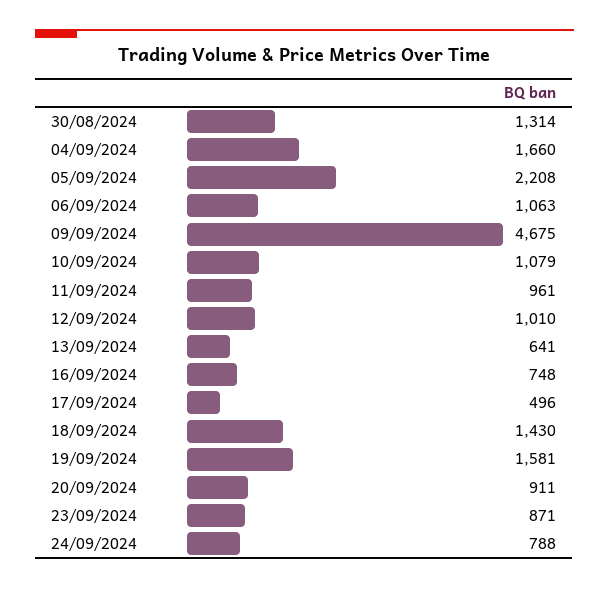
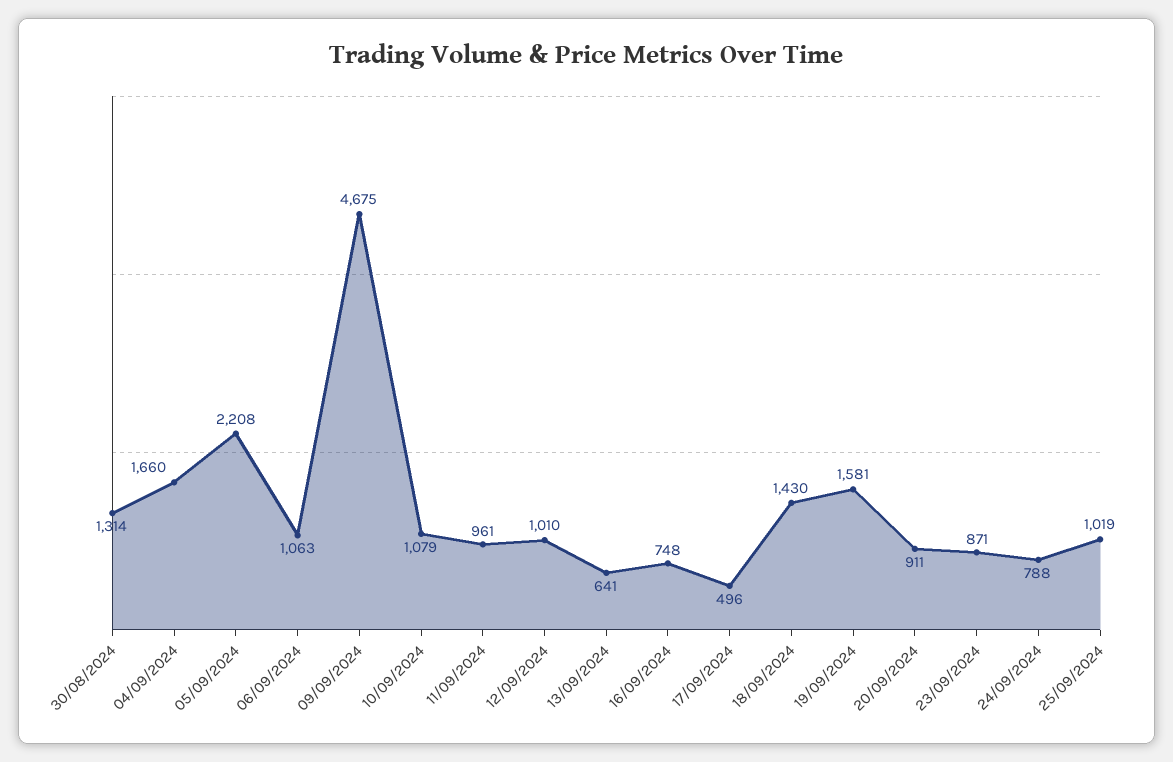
25/09/2024: none -> 1019

